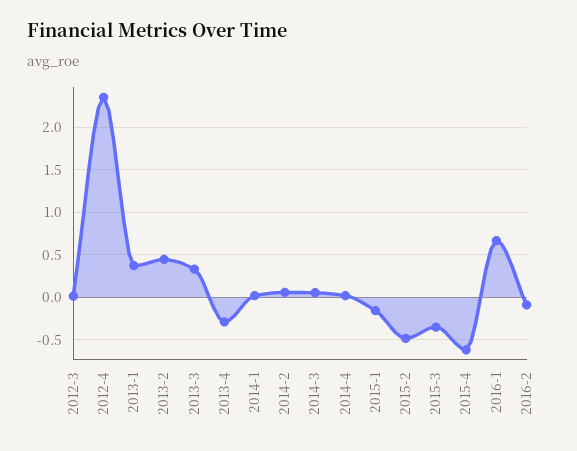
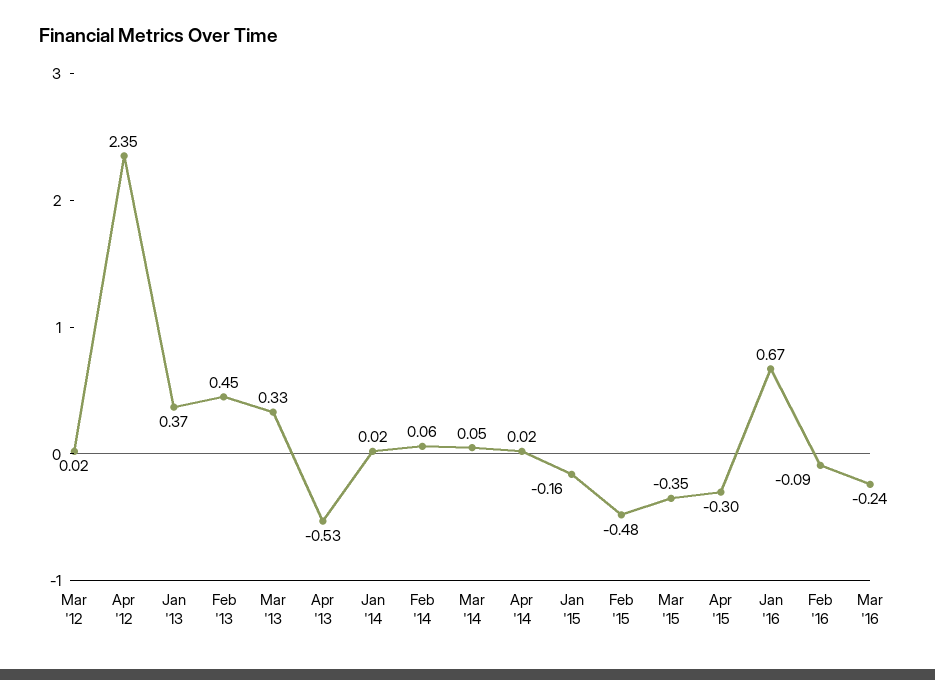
2013-4: -0.3 -> -0.53
2015-4: -0.6 -> -0.3
Mar '16: none -> -0.24

